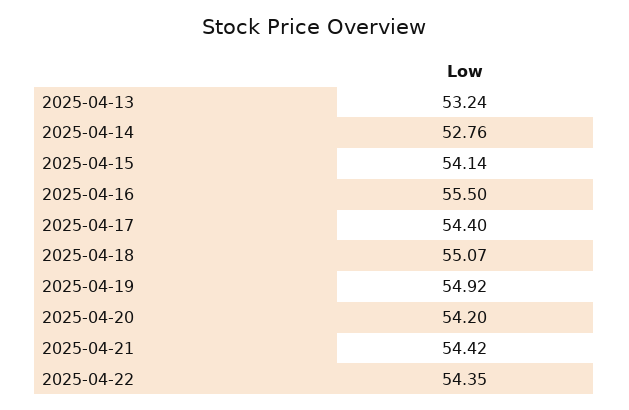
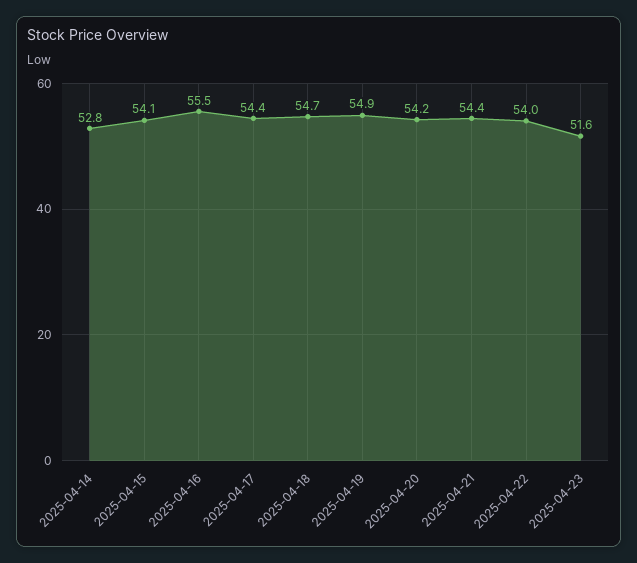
2025-04-13: 53.24 -> none
2025-04-18: 55.07 -> 54.7
2025-04-22: 54.35 -> 54
2025-04-23: none -> 51.6

